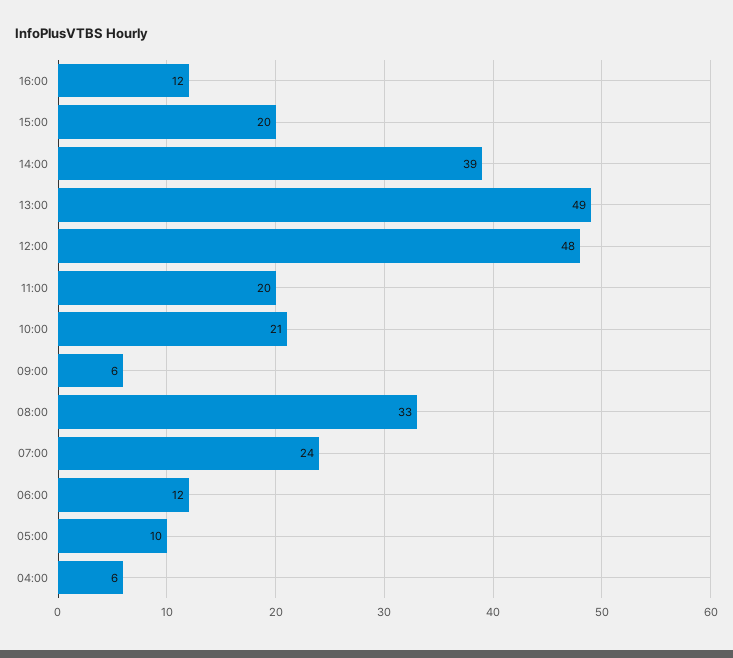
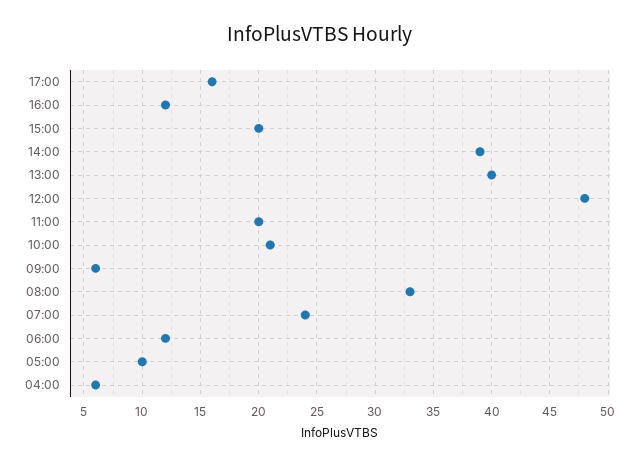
13:00: 49 -> 40
17:00: none -> 16

